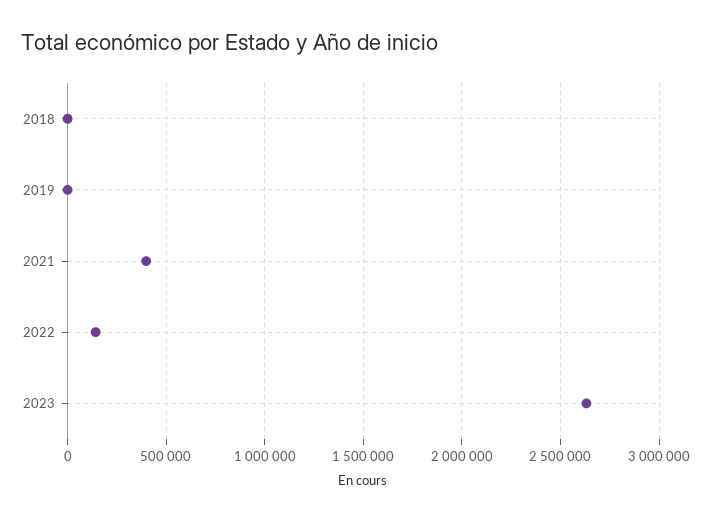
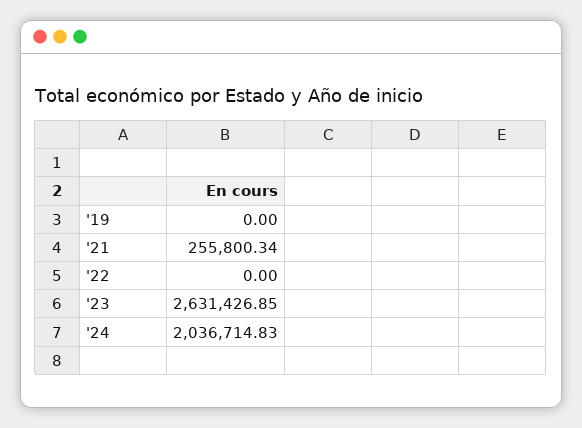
2018: 0 -> none
2021: 400000 -> 255800.34
2022: 150000 -> 0
'24: none -> 2036714.83

